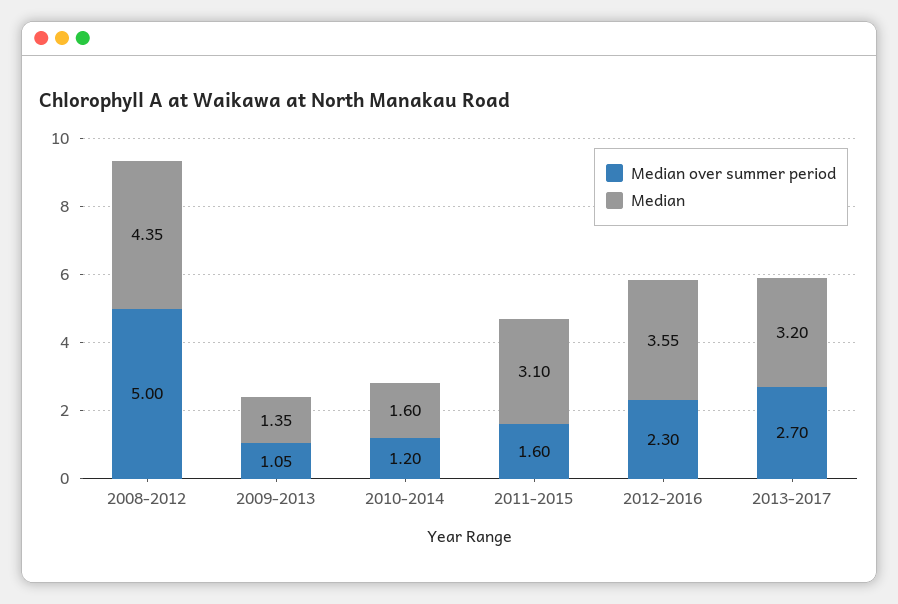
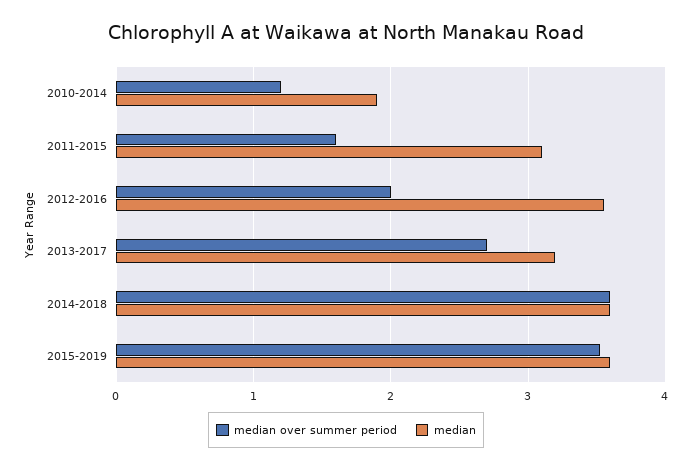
Median over summer period, 2008-2012: 5 -> none
Median, 2008-2012: 4.35 -> none
Median over summer period, 2009-2013: 1.05 -> none
Median, 2009-2013: 1.35 -> none
Median, 2010-2014: 1.6 -> 1.9
Median over summer period, 2012-2016: 2.3 -> 2
Median over summer period, 2014-2018: none -> 3.6
Median, 2014-2018: none -> 3.6
Median over summer period, 2015-2019: none -> 3.5
Median, 2015-2019: none -> 3.6

